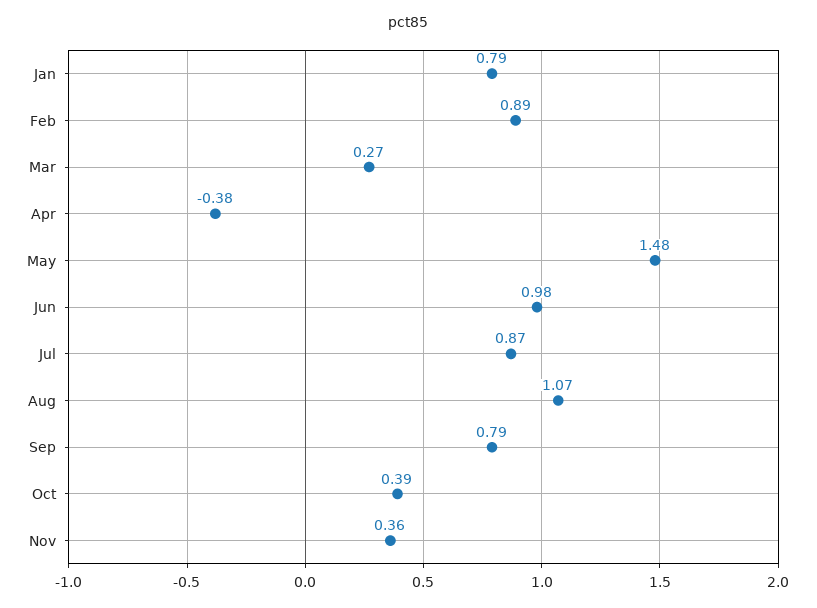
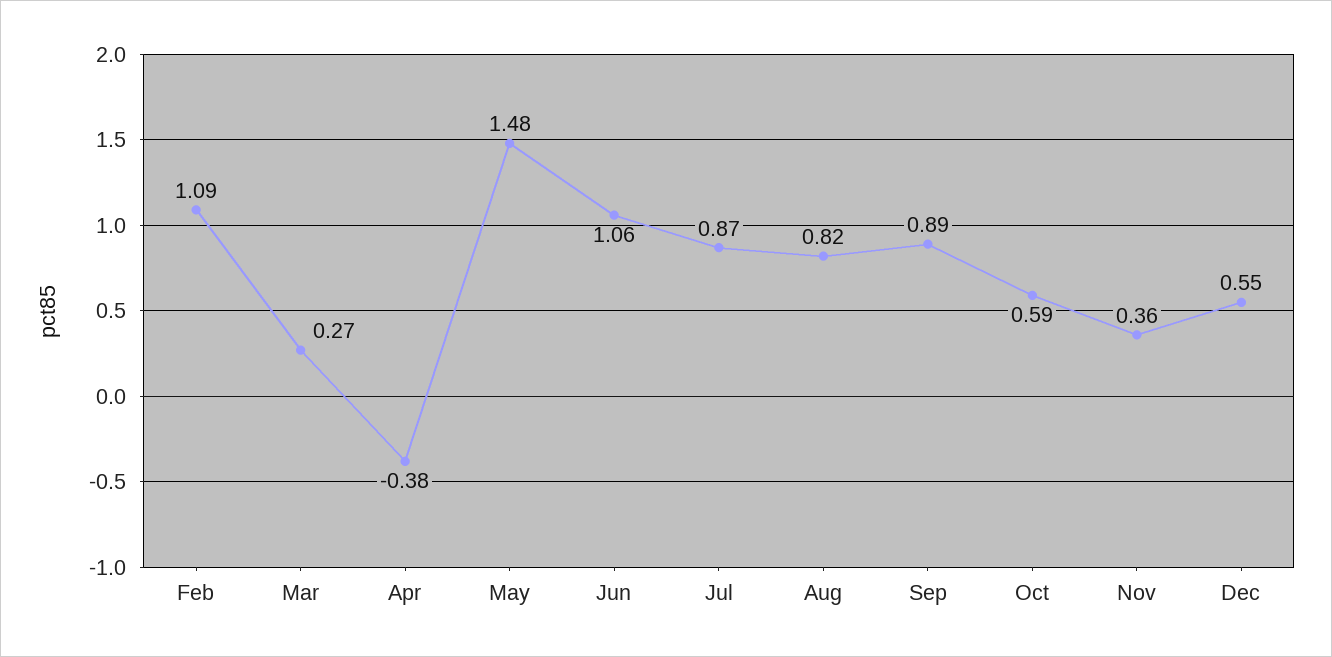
Jan: 0.79 -> none
Feb: 0.89 -> 1.09
Jun: 0.98 -> 1.06
Aug: 1.07 -> 0.82
Sep: 0.79 -> 0.89
Oct: 0.39 -> 0.59
Dec: none -> 0.55

